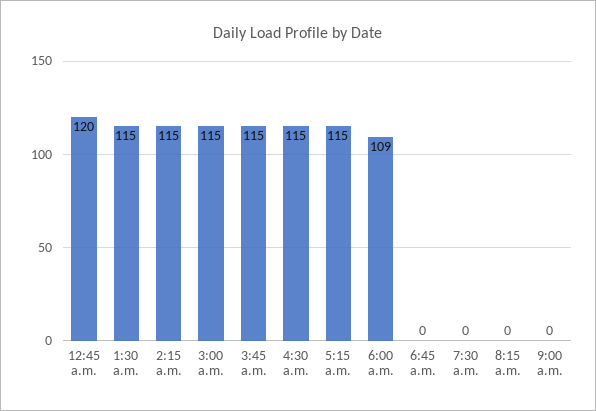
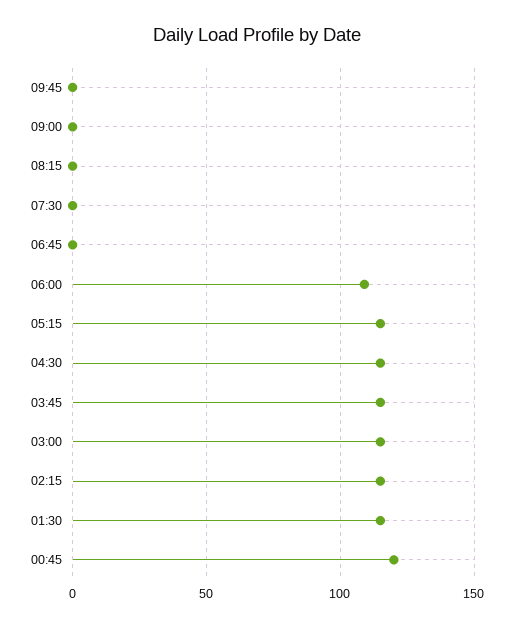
09:45: none -> 0

